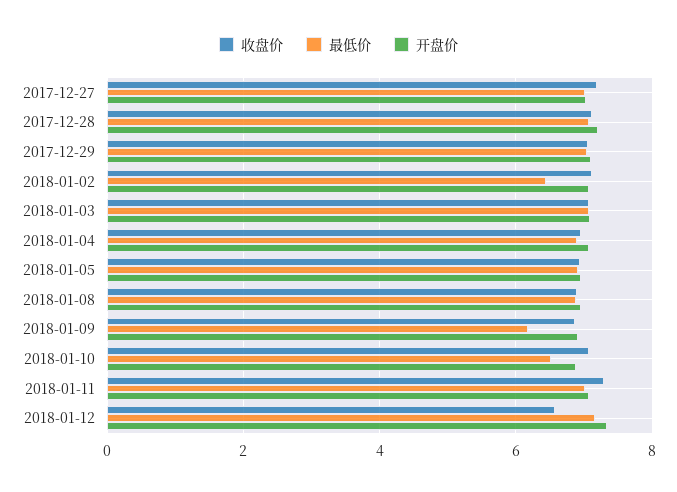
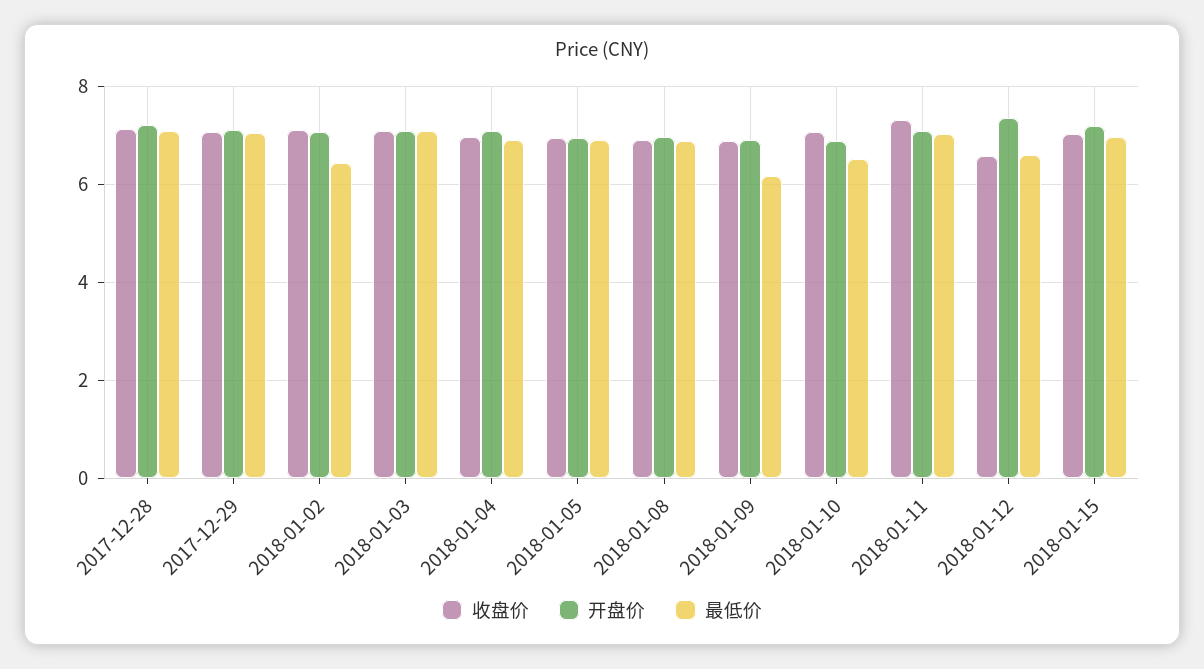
收盘价, 2017-12-27: 7.2 -> none
最低价, 2017-12-27: 7 -> none
开盘价, 2017-12-27: 7 -> none
最低价, 2018-01-12: 7.2 -> 6.6
收盘价, 2018-01-15: none -> 7
开盘价, 2018-01-15: none -> 7.2
最低价, 2018-01-15: none -> 7

